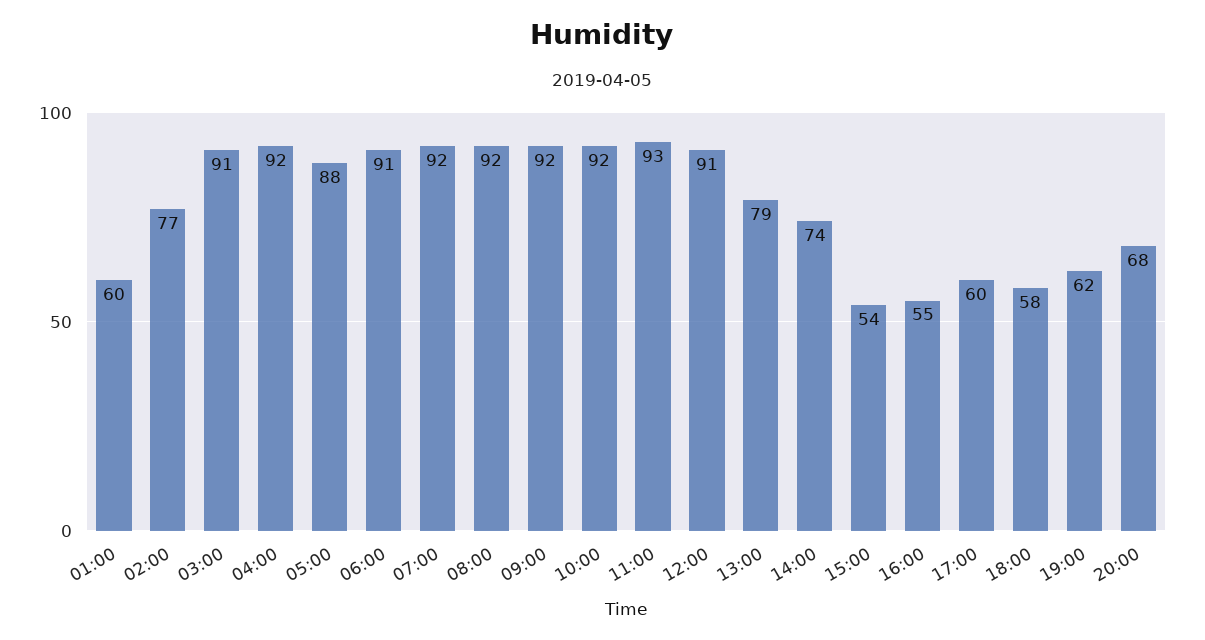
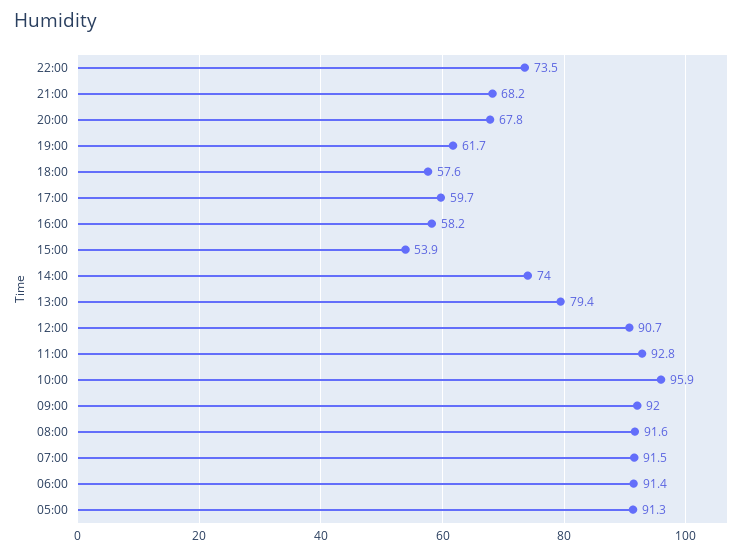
01:00: 60 -> none
02:00: 77 -> none
03:00: 91 -> none
04:00: 92 -> none
05:00: 88 -> 91.3
10:00: 92 -> 95.9
16:00: 55 -> 58.2
22:00: none -> 73.5
21:00: none -> 68.2

